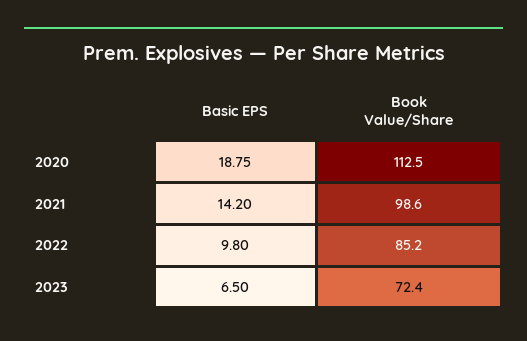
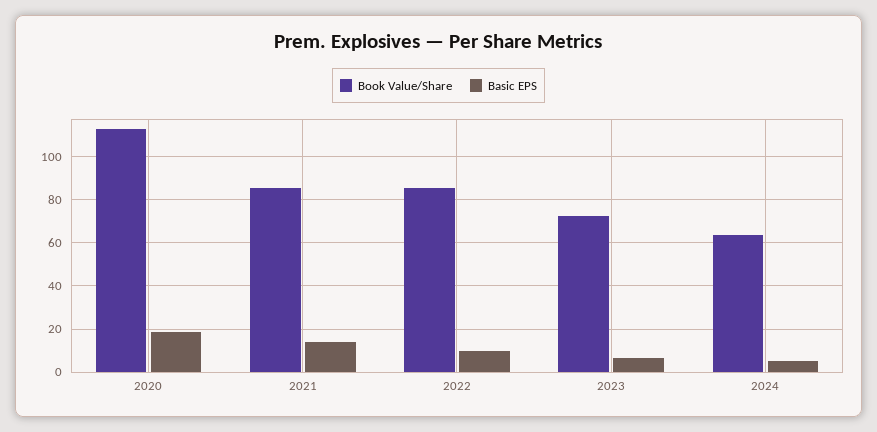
Book Value/Share, 2021: 98.6 -> 85
Book Value/Share, 2024: none -> 65
Basic EPS, 2024: none -> 5

